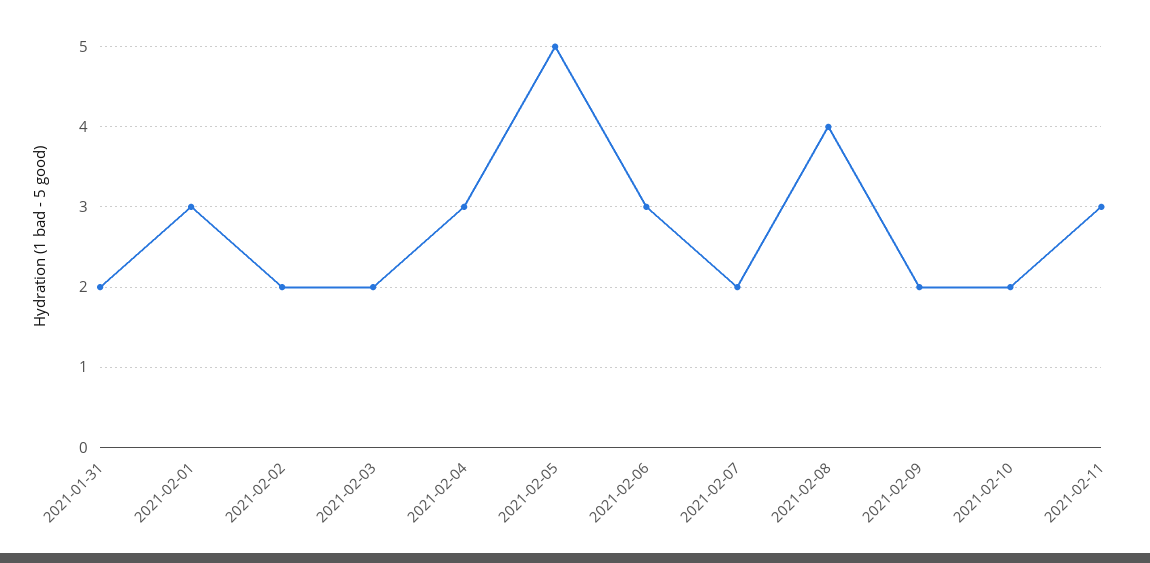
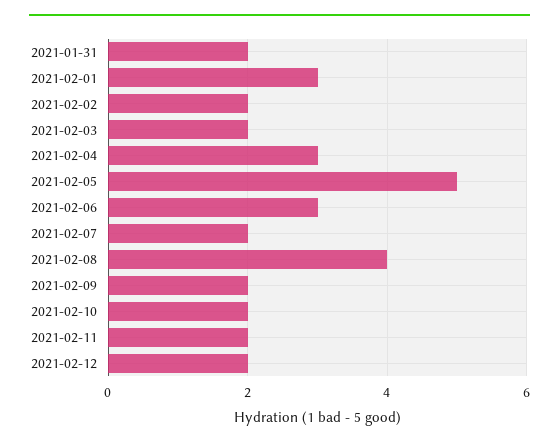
2021-02-11: 3 -> 2
2021-02-12: none -> 2

